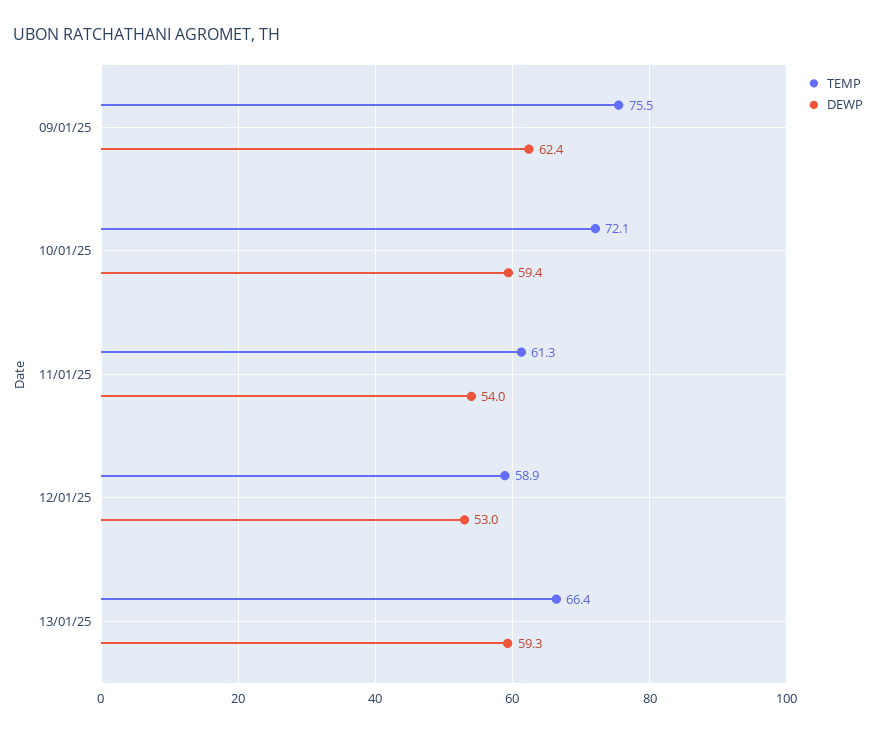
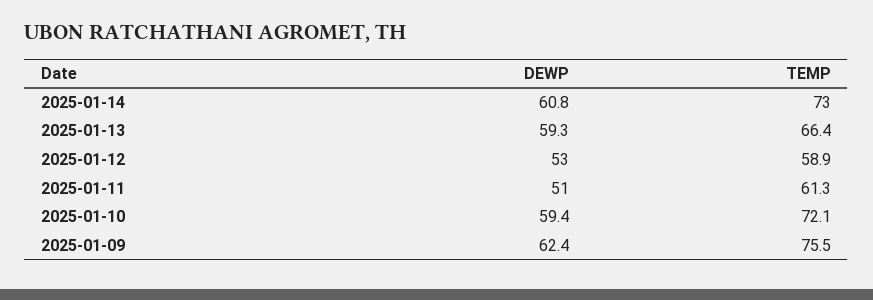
DEWP, 11/01/25: 54 -> 51
DEWP, 2025-01-14: none -> 60.8
TEMP, 2025-01-14: none -> 73

